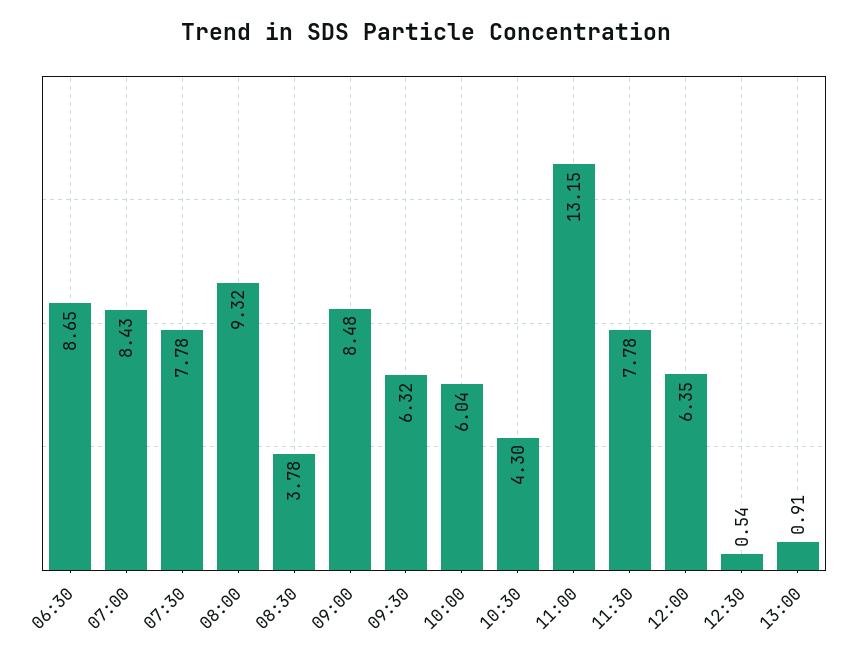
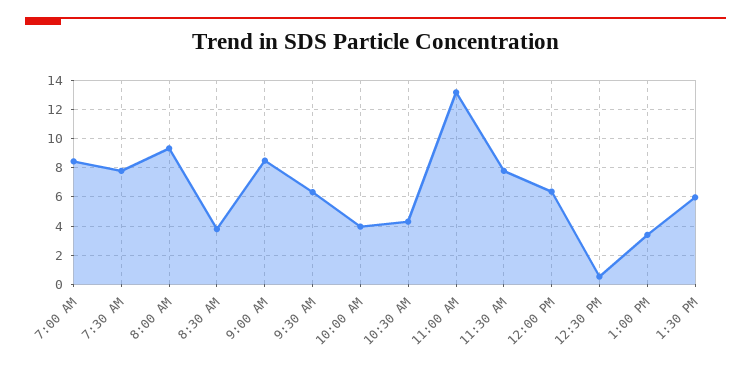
06:30: 8.65 -> none
10:00: 6.04 -> 4
13:00: 0.91 -> 3.5
1:30 PM: none -> 6

